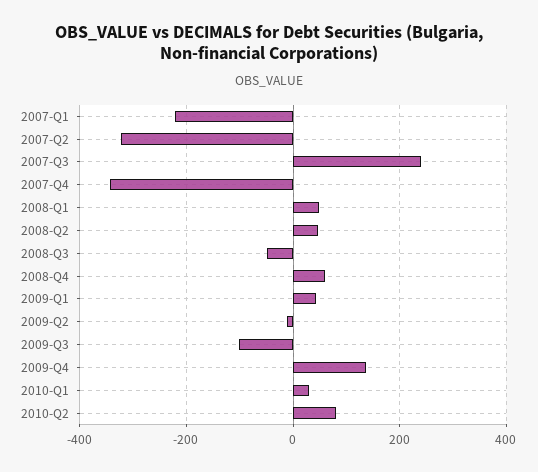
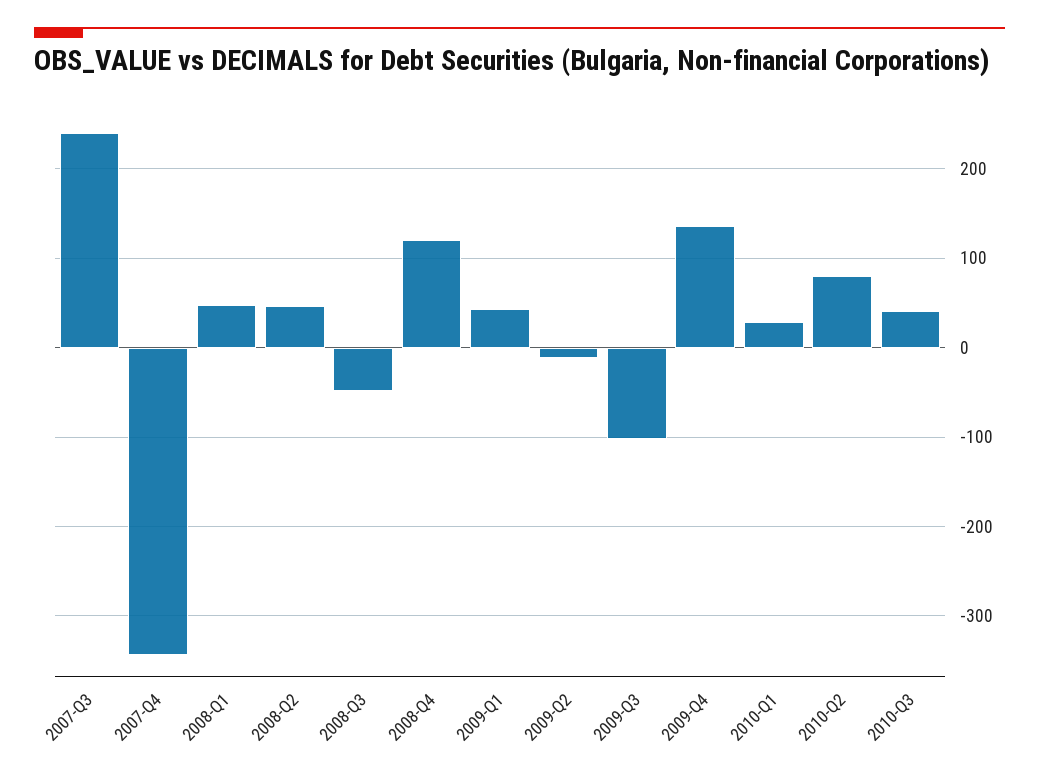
2007-Q1: -220 -> none
2007-Q2: -320 -> none
2008-Q4: 60 -> 120
2010-Q3: none -> 40

